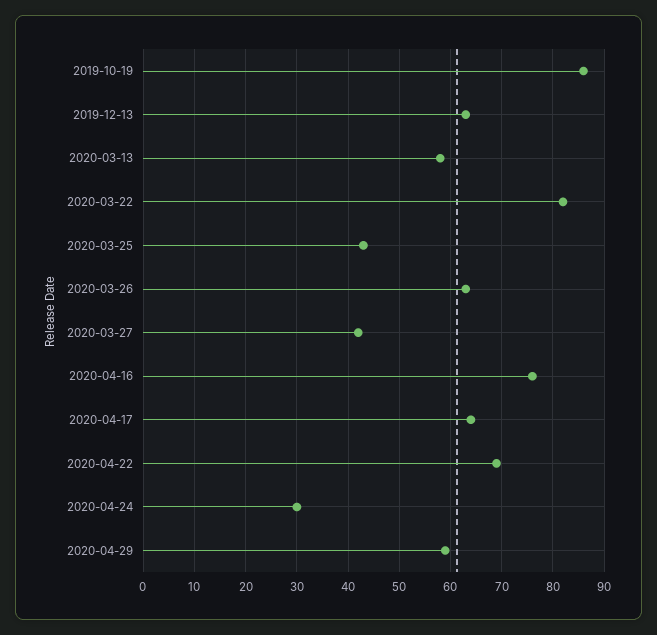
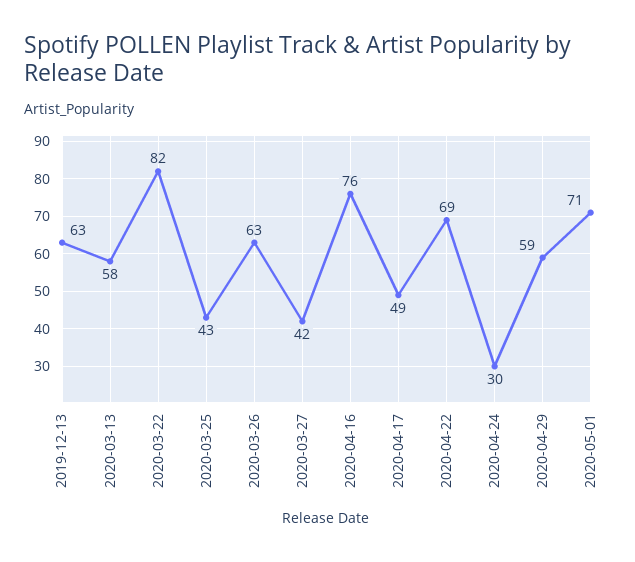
2019-10-19: 85 -> none
2020-04-17: 65 -> 49
2020-05-01: none -> 71

